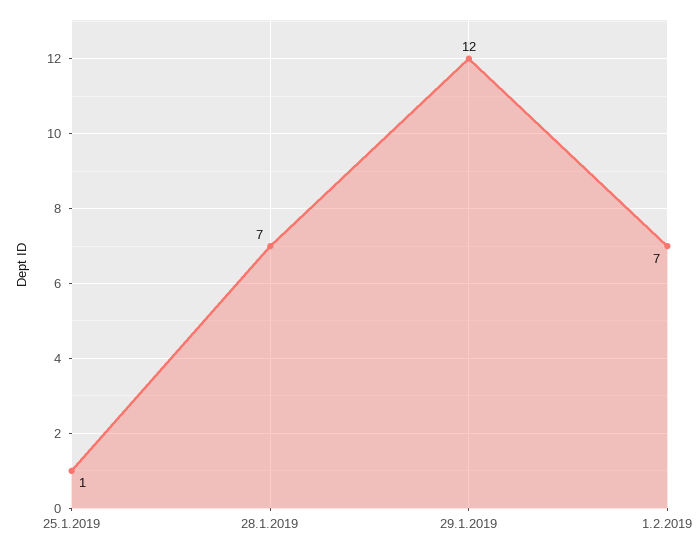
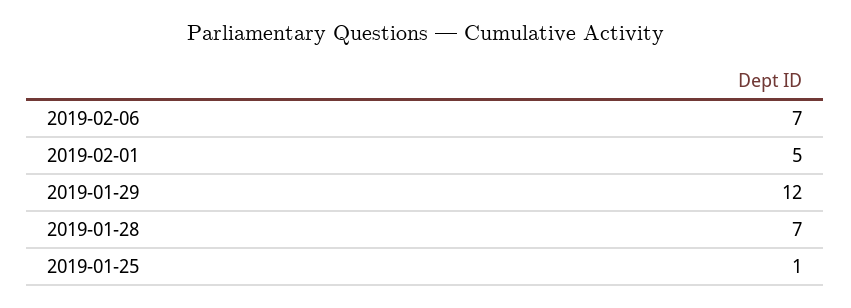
1.2.2019: 7 -> 5
2019-02-06: none -> 7

